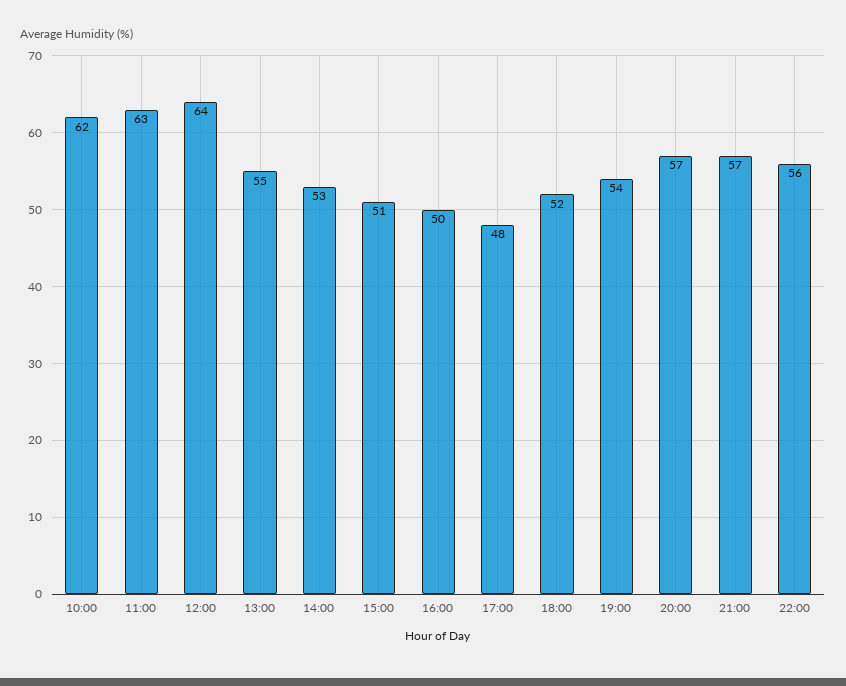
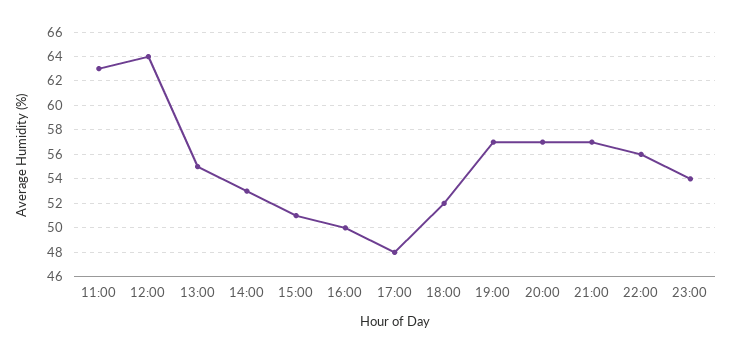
10:00: 62 -> none
19:00: 54 -> 57
23:00: none -> 54

